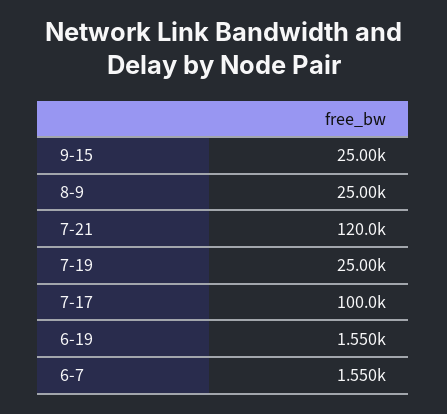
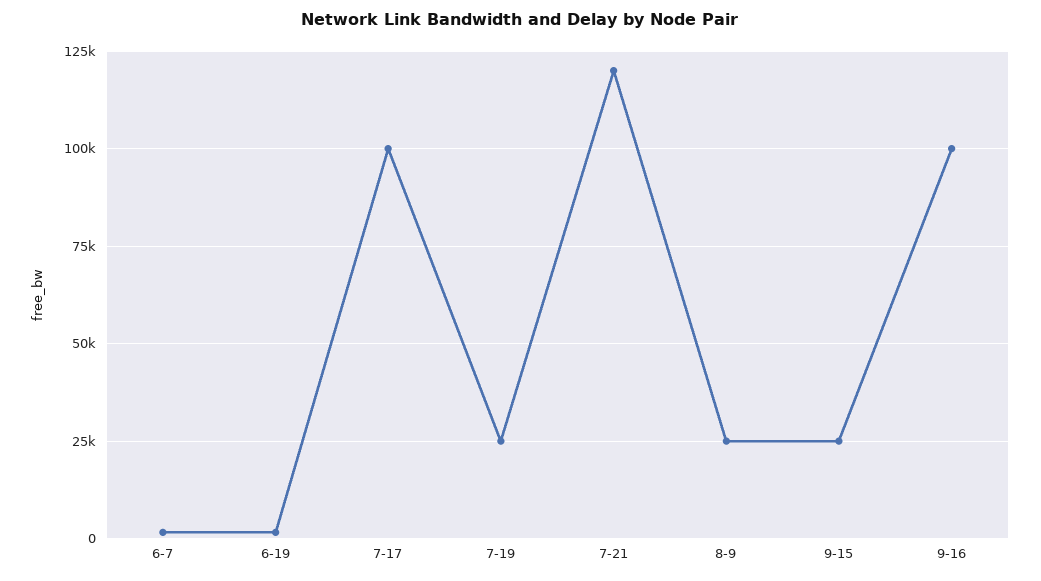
9-16: none -> 100000

